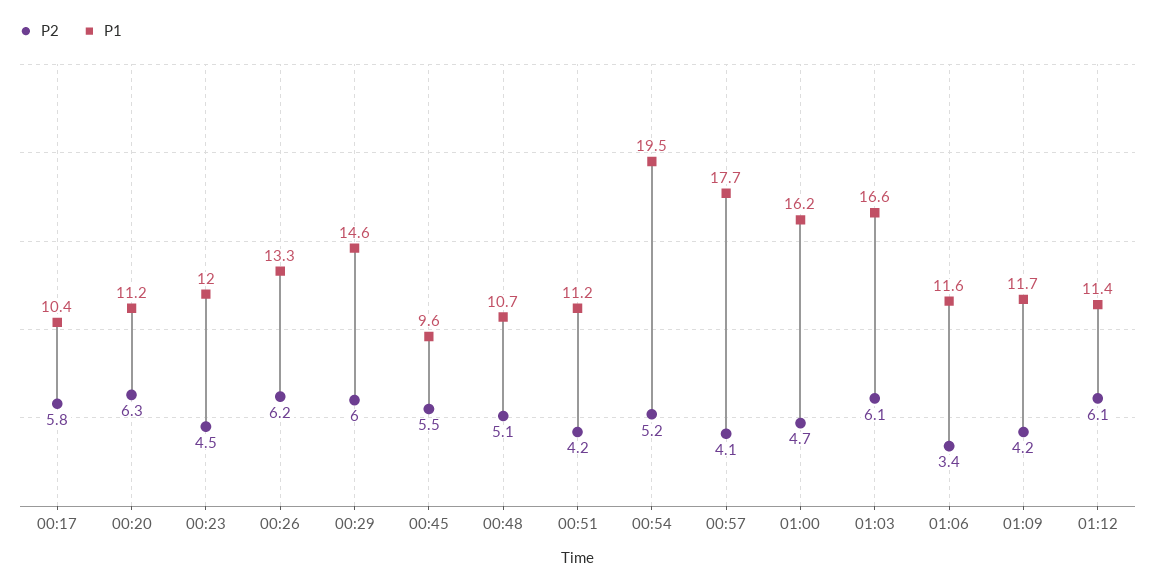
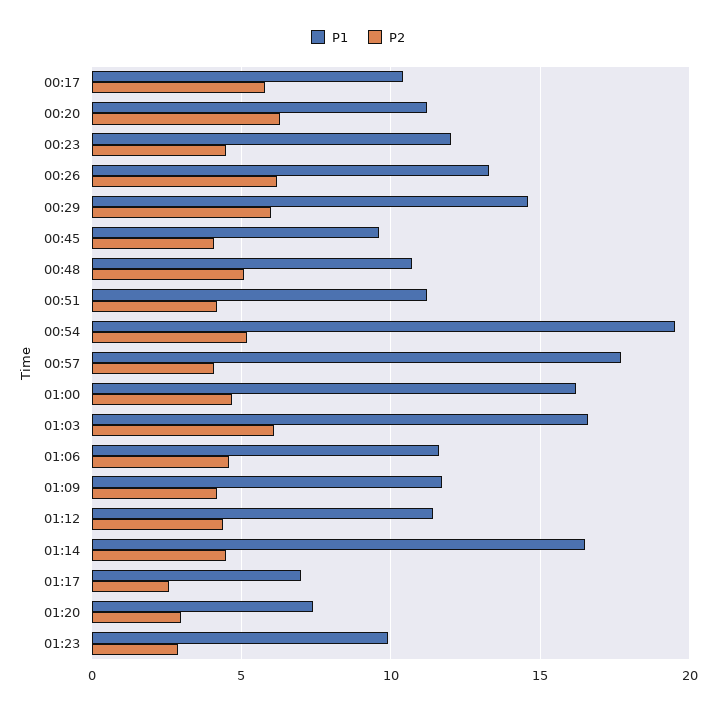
P2, 00:45: 5.5 -> 4
P2, 01:06: 3.4 -> 4.5
P2, 01:12: 6.1 -> 4.5
P1, 01:14: none -> 16.5
P2, 01:14: none -> 4.5
P1, 01:17: none -> 7
P2, 01:17: none -> 2.5
P1, 01:20: none -> 7.5
P2, 01:20: none -> 3
P1, 01:23: none -> 10
P2, 01:23: none -> 3

